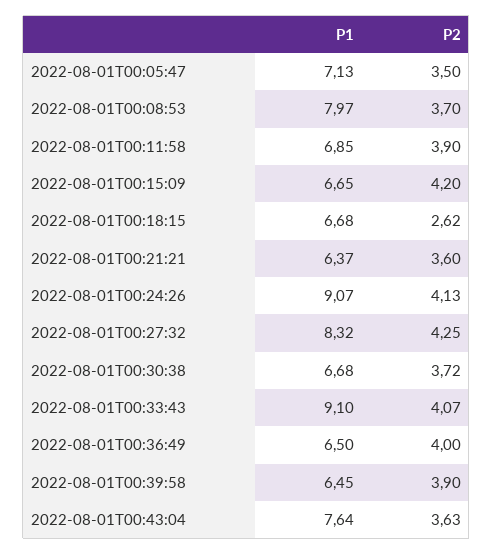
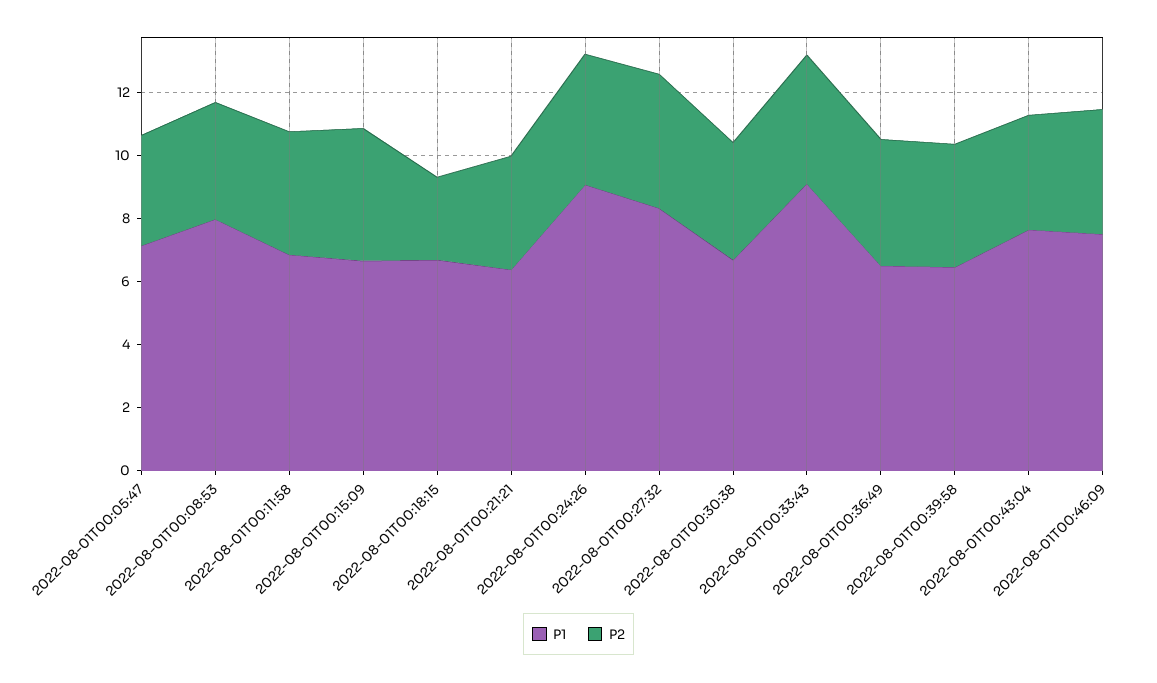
P1, 2022-08-01T00:46:09: none -> 7.5
P2, 2022-08-01T00:46:09: none -> 4

